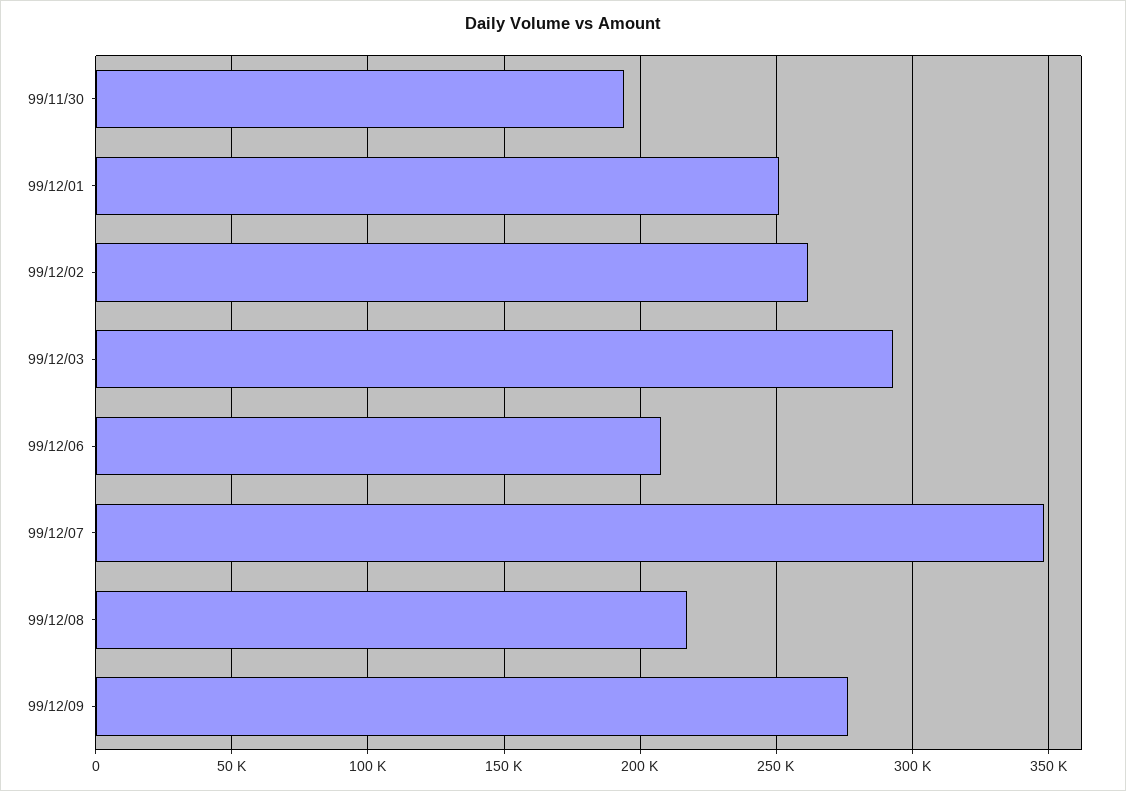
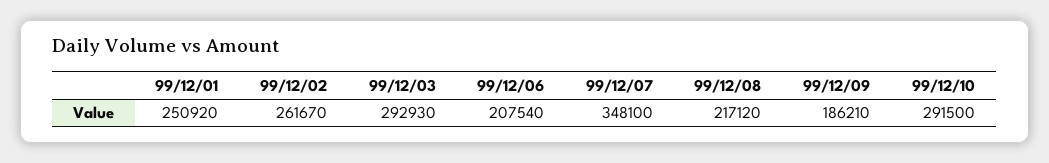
99/11/30: 195000 -> none
99/12/09: 275000 -> 186210
99/12/10: none -> 291500

